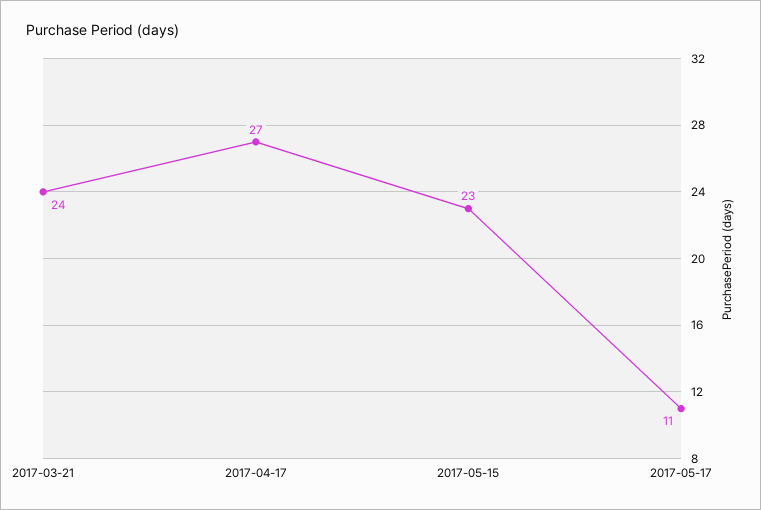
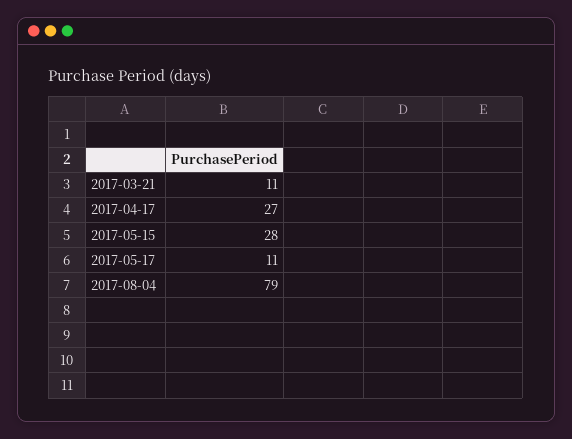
2017-03-21: 24 -> 11
2017-05-15: 23 -> 28
2017-08-04: none -> 79

